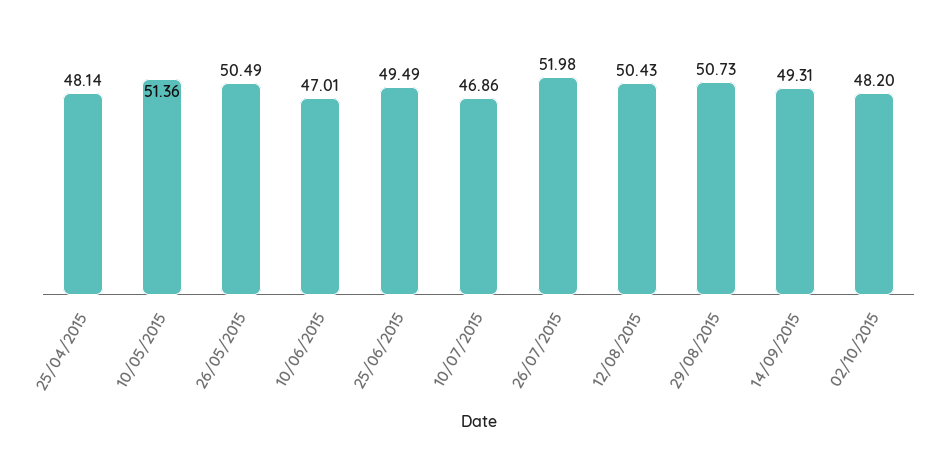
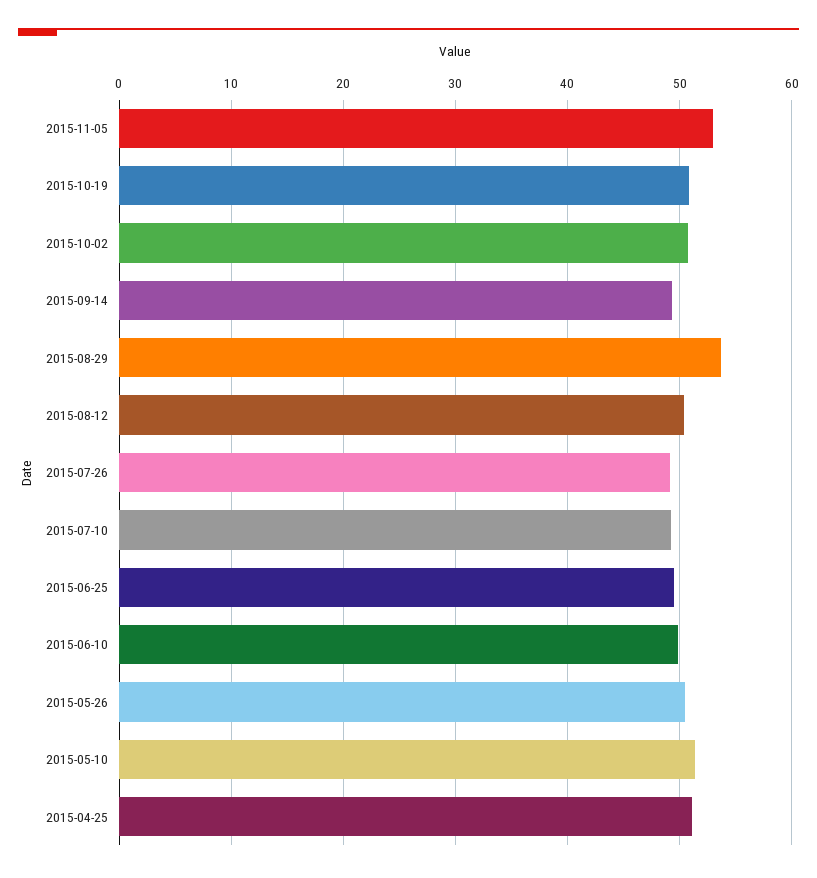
25/04/2015: 48.14 -> 51
10/06/2015: 47.01 -> 50
10/07/2015: 46.86 -> 49
26/07/2015: 51.98 -> 49
29/08/2015: 50.73 -> 54
02/10/2015: 48.2 -> 51
2015-11-05: none -> 53
2015-10-19: none -> 51

